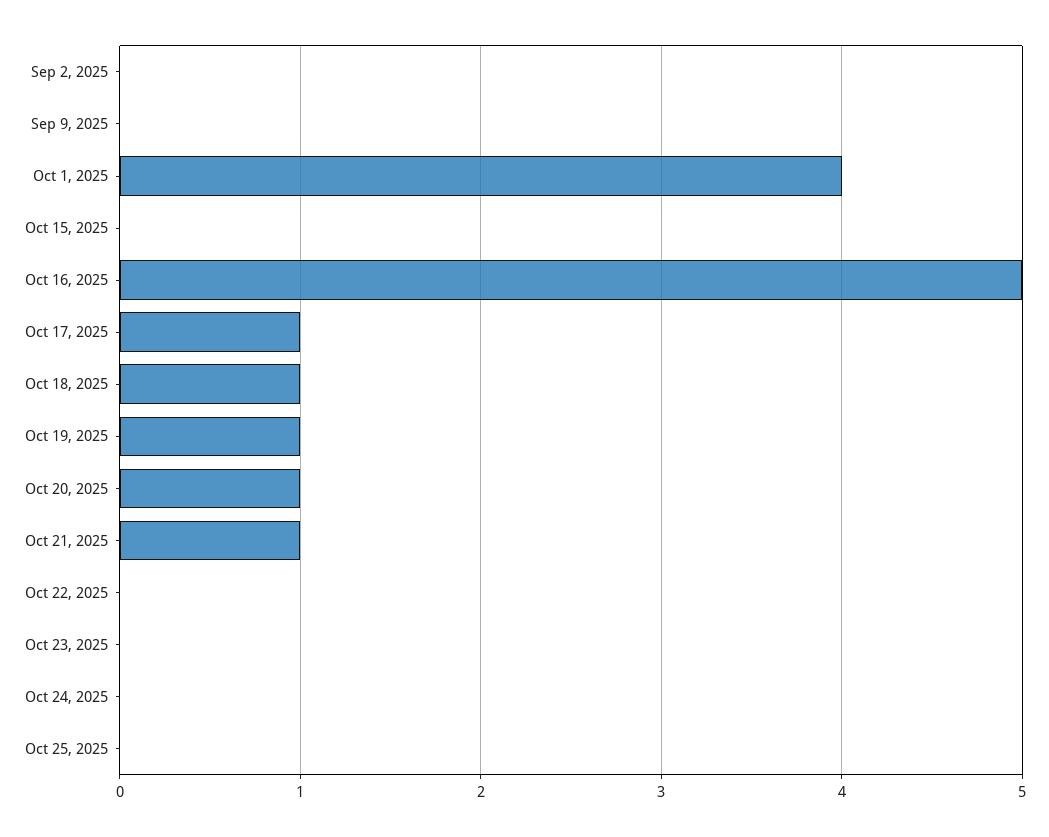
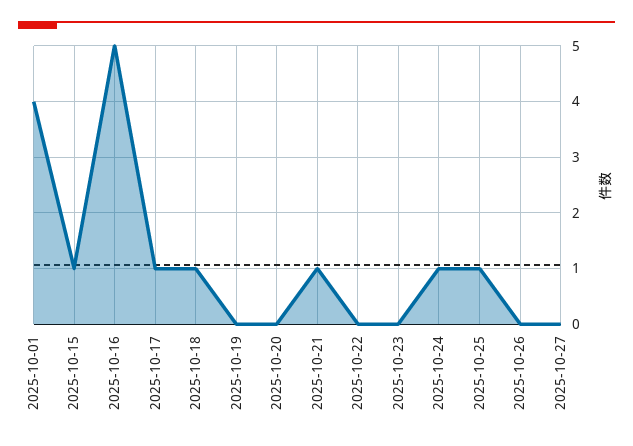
Sep 2, 2025: 0 -> none
Sep 9, 2025: 0 -> none
Oct 15, 2025: 0 -> 1
Oct 19, 2025: 1 -> 0
Oct 20, 2025: 1 -> 0
Oct 24, 2025: 0 -> 1
Oct 25, 2025: 0 -> 1
2025-10-26: none -> 0
2025-10-27: none -> 0

